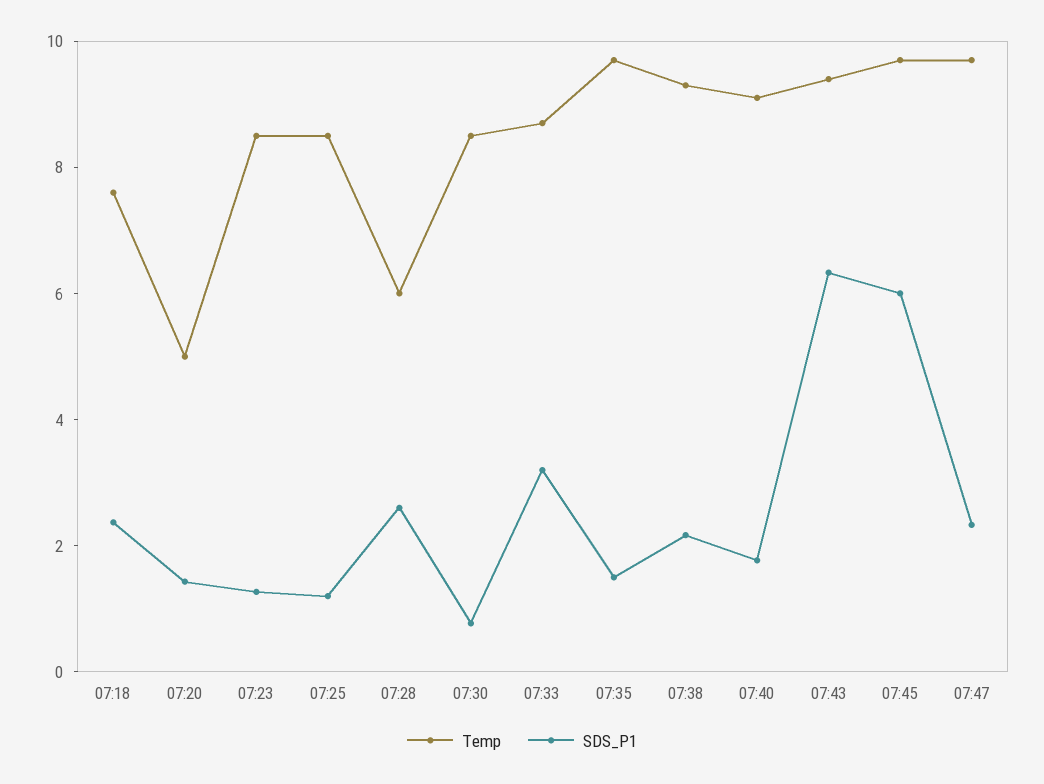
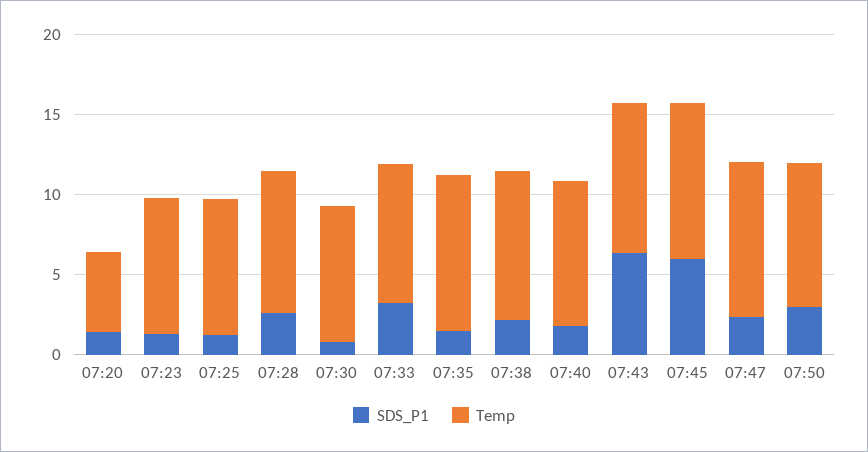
Temp, 07:18: 7.5 -> none
SDS_P1, 07:18: 2.5 -> none
Temp, 07:28: 6 -> 9
SDS_P1, 07:50: none -> 3
Temp, 07:50: none -> 9

